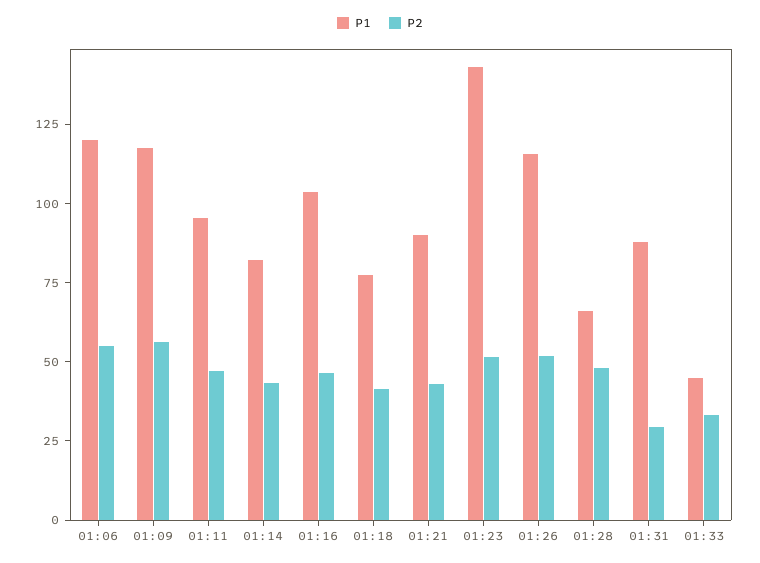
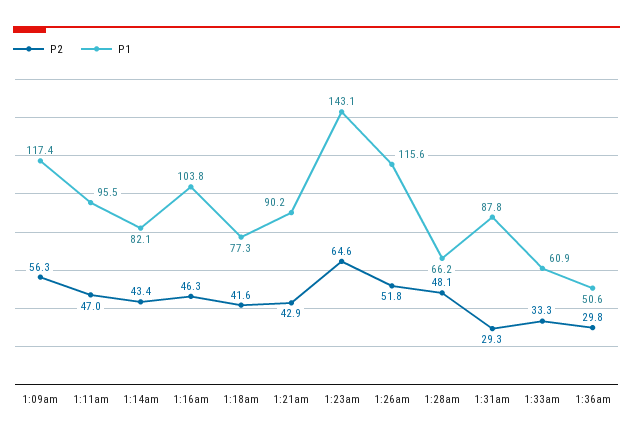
P1, 01:06: 120 -> none
P2, 01:06: 55 -> none
P2, 01:23: 50 -> 64.6
P1, 01:33: 45 -> 60.9
P2, 1:36am: none -> 29.8
P1, 1:36am: none -> 50.6

